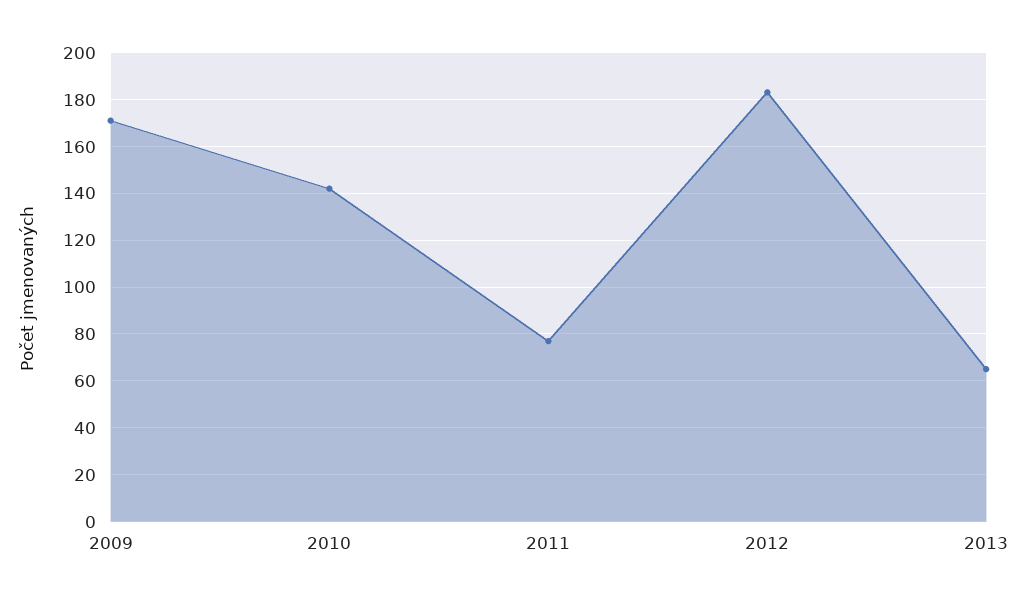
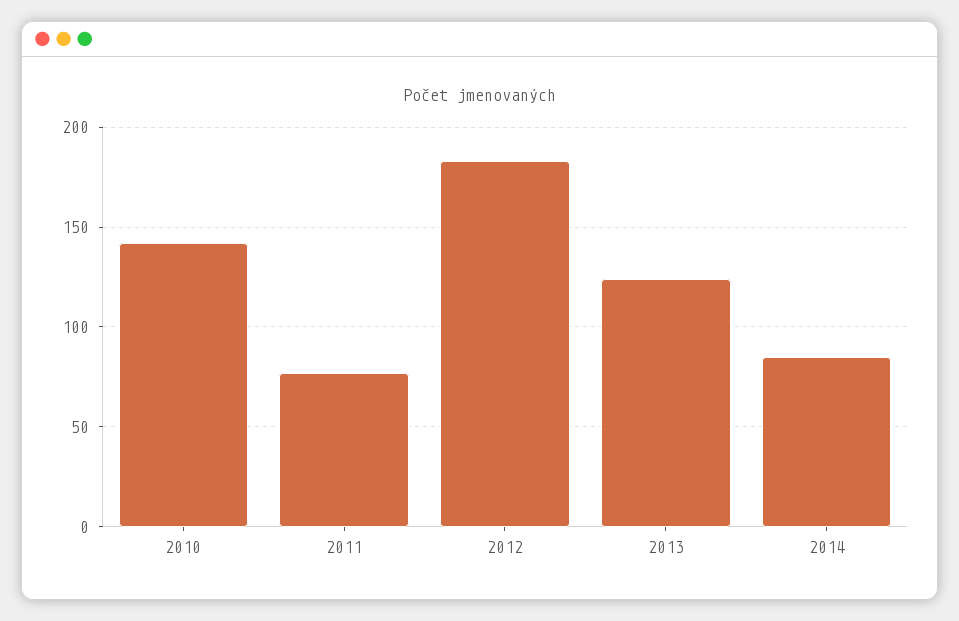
2009: 170 -> none
2013: 65 -> 125
2014: none -> 85

